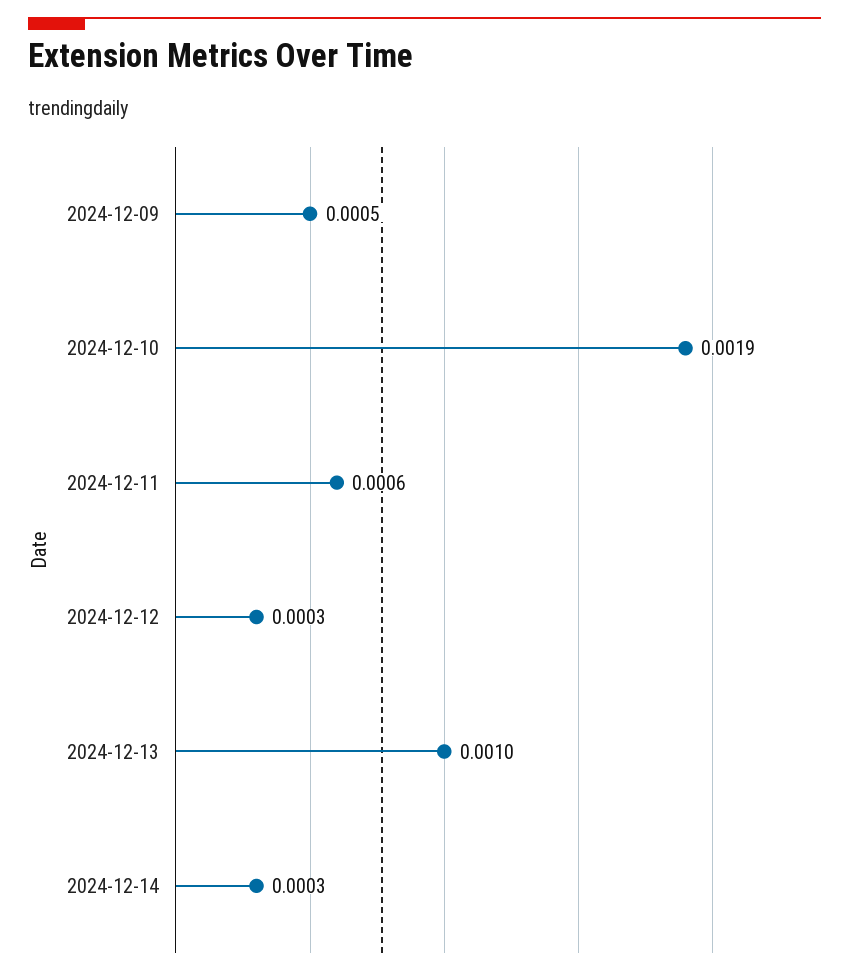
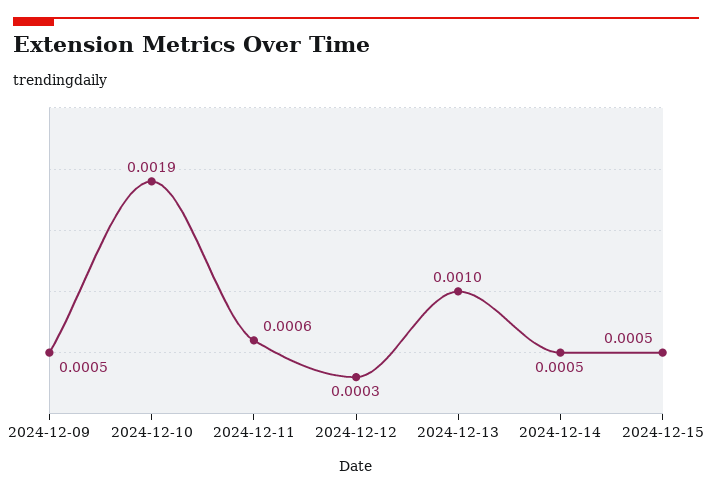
2024-12-14: 0.0003 -> 0.0005
2024-12-15: none -> 0.0005

